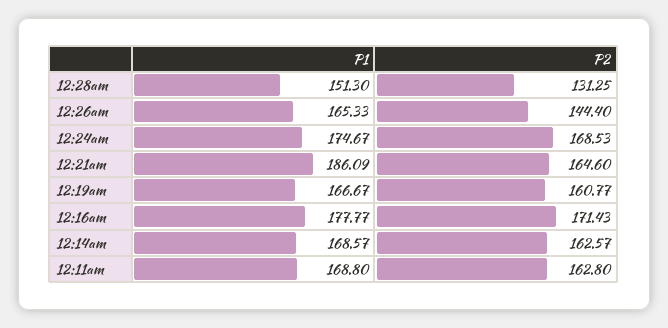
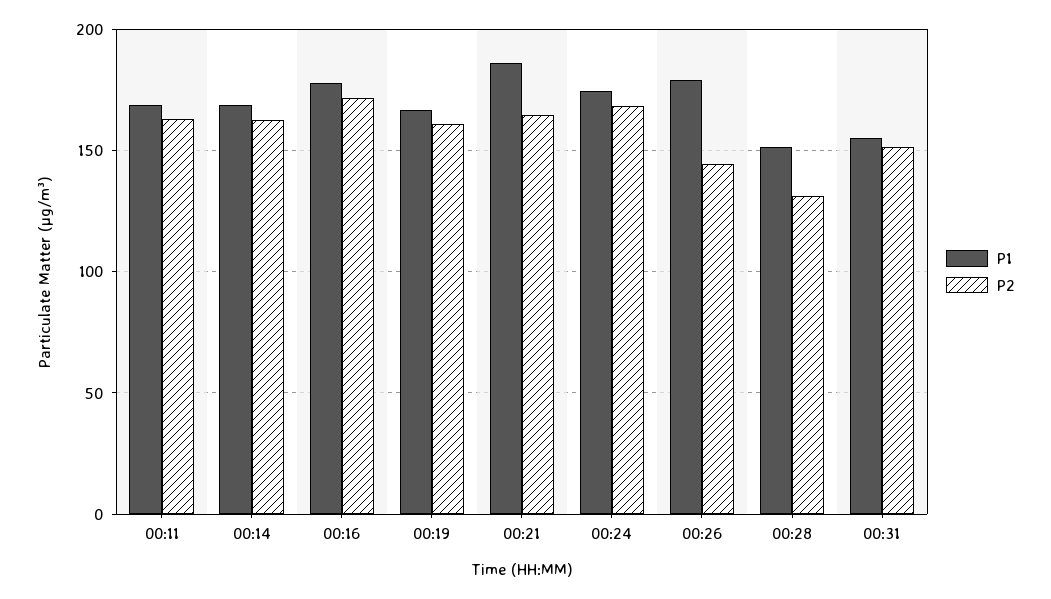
P1, 12:26am: 165.33 -> 180
P1, 00:31: none -> 155
P2, 00:31: none -> 150

